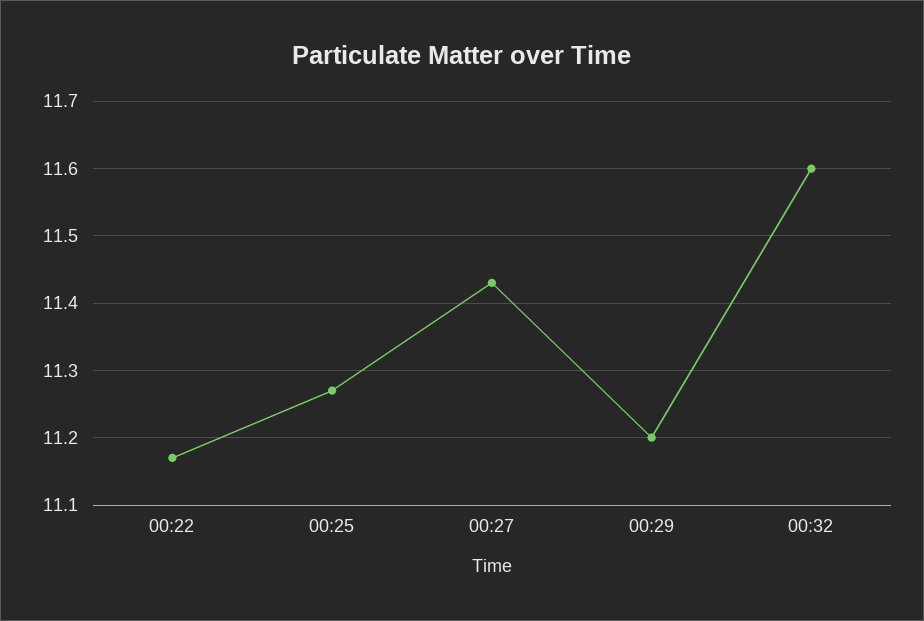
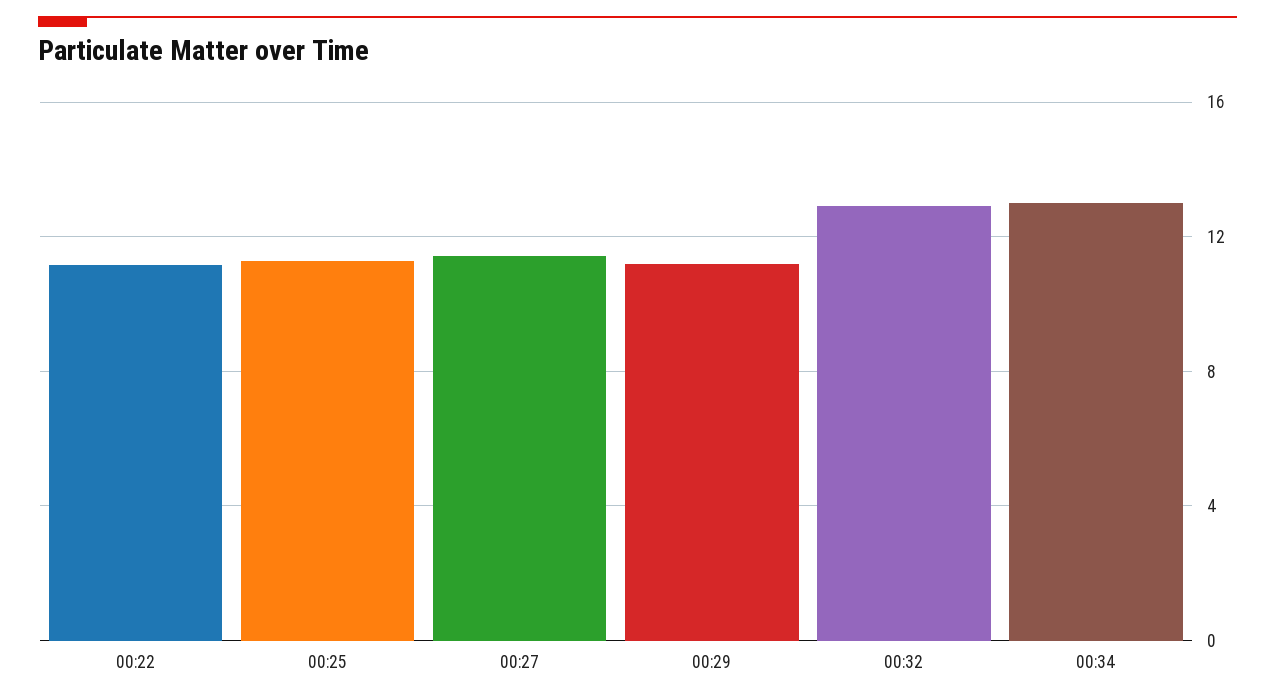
00:32: 11.6 -> 13
00:34: none -> 13

